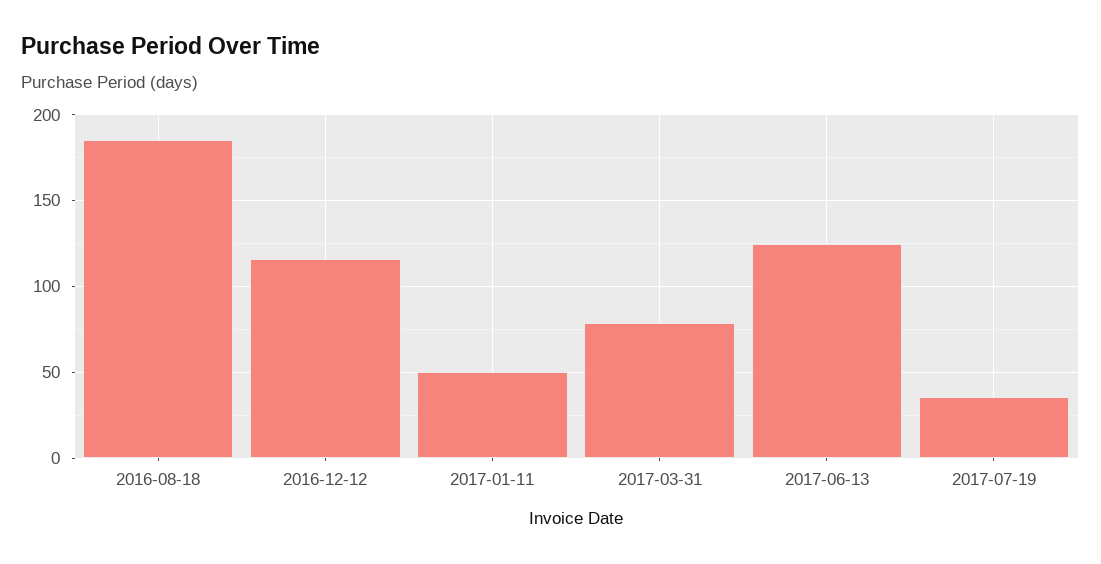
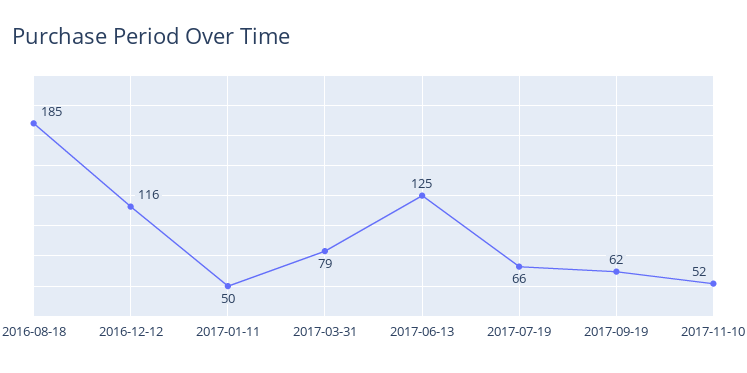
2017-07-19: 35 -> 66
2017-09-19: none -> 62
2017-11-10: none -> 52

